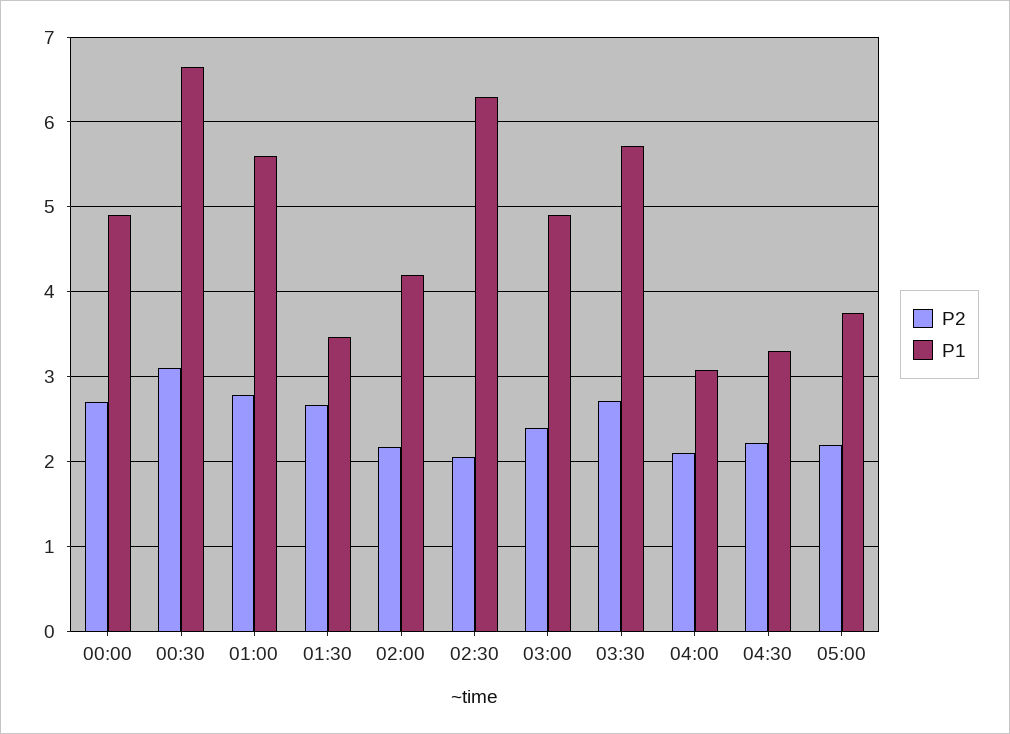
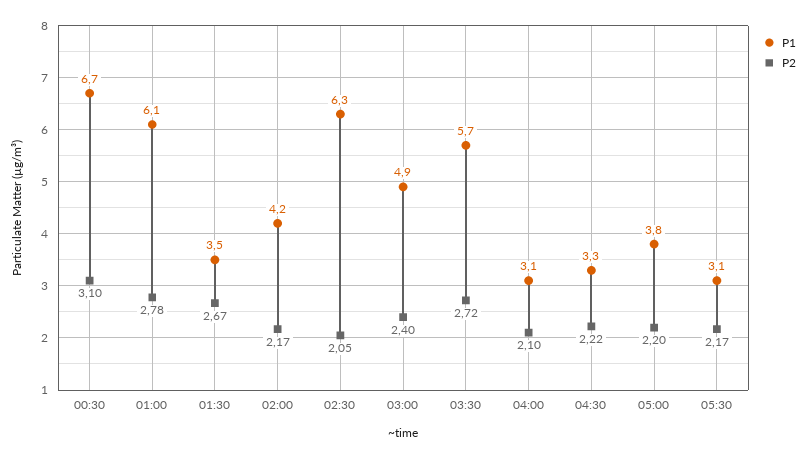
P2, 00:00: 2.7 -> none
P1, 00:00: 4.9 -> none
P1, 01:00: 5.6 -> 6.1
P1, 05:30: none -> 3.1
P2, 05:30: none -> 2.17

